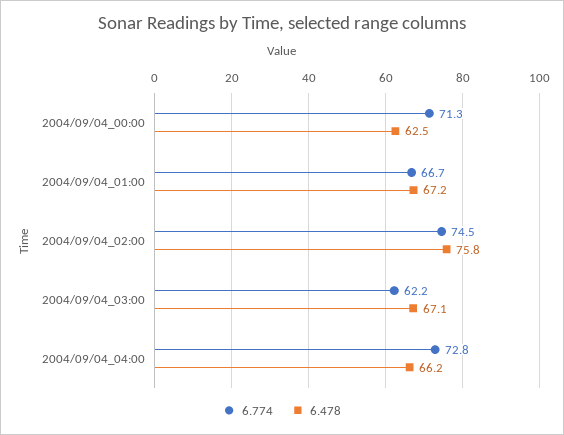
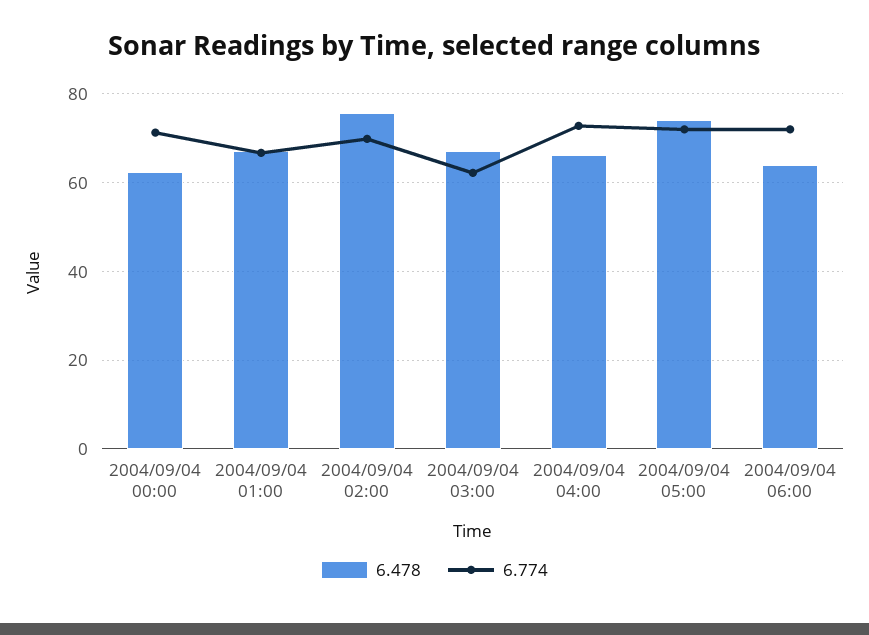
6.774, 2004/09/04_02:00: 74.5 -> 70
6.478, 2004/09/04 05:00: none -> 74
6.774, 2004/09/04 05:00: none -> 72
6.478, 2004/09/04 06:00: none -> 64
6.774, 2004/09/04 06:00: none -> 72

